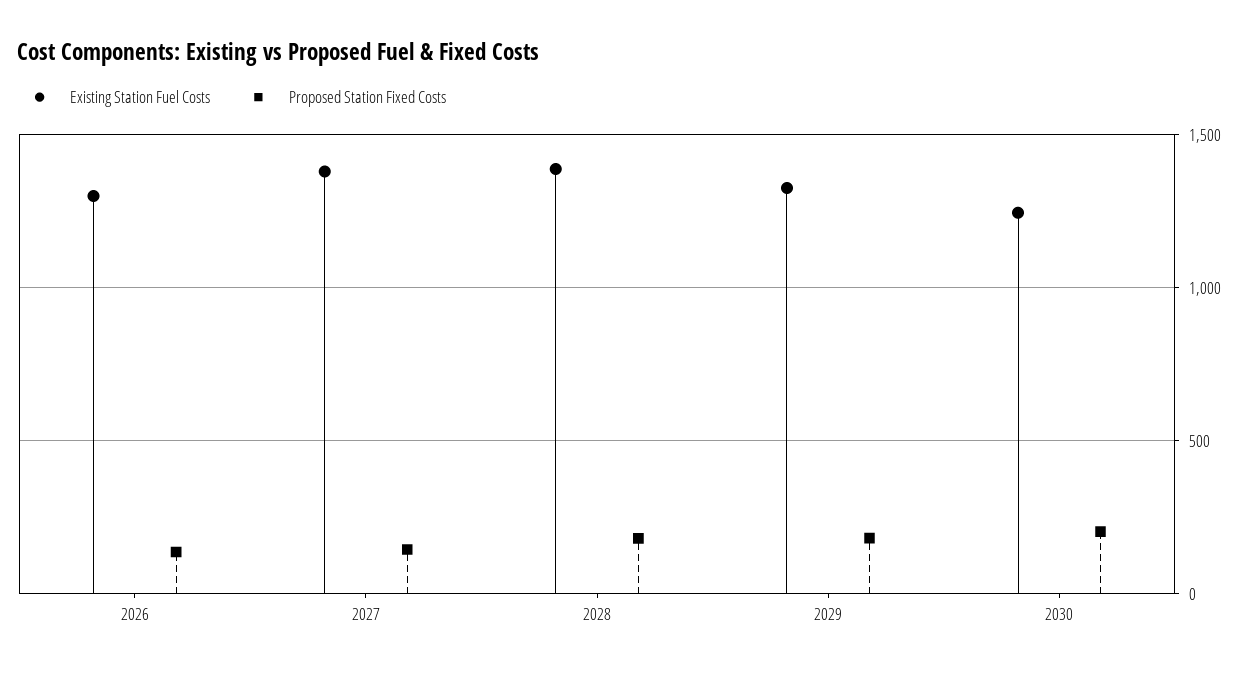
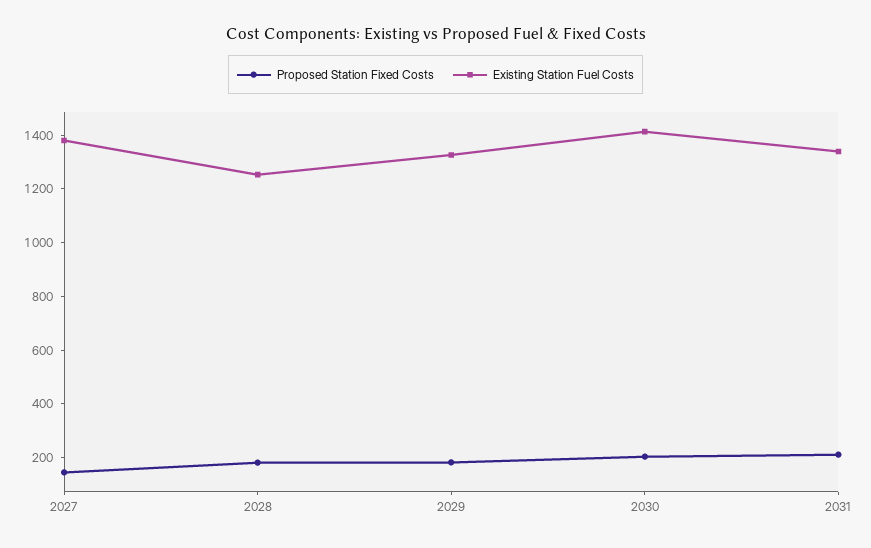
Existing Station Fuel Costs, 2026: 1300 -> none
Proposed Station Fixed Costs, 2026: 150 -> none
Existing Station Fuel Costs, 2028: 1400 -> 1250
Existing Station Fuel Costs, 2030: 1250 -> 1400
Proposed Station Fixed Costs, 2031: none -> 200
Existing Station Fuel Costs, 2031: none -> 1350

